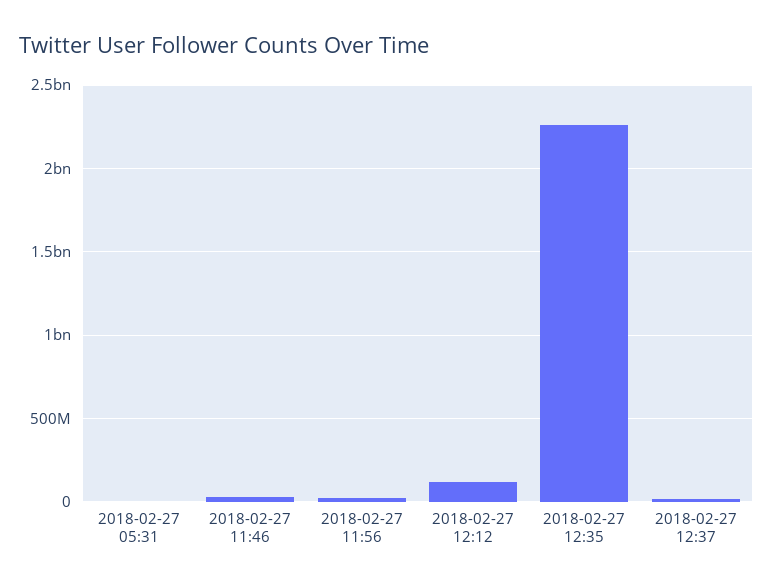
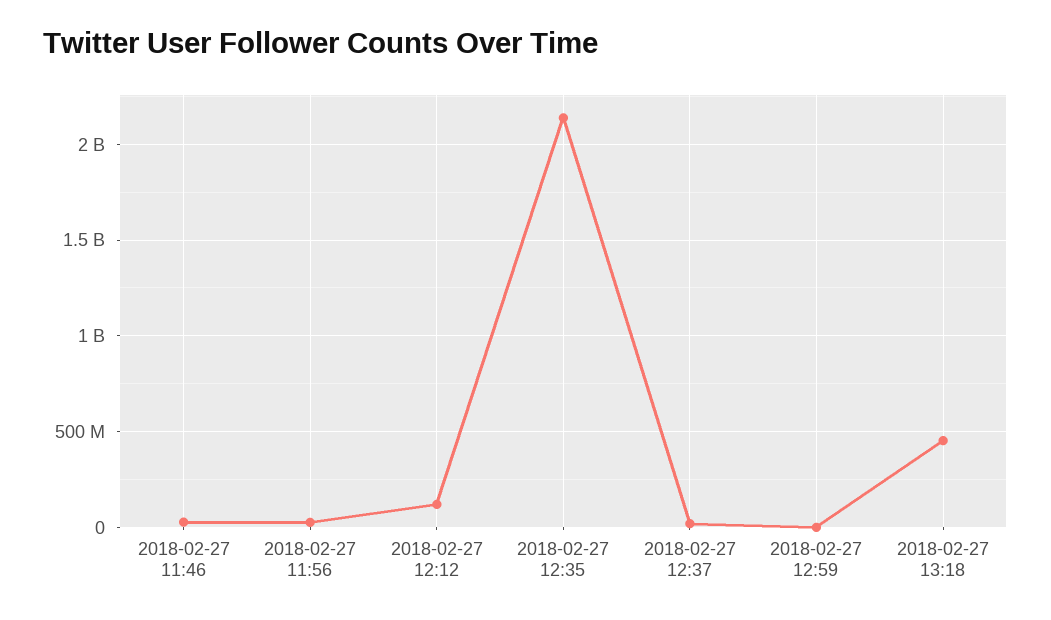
2018-02-27 05:31: 0 -> none
2018-02-27 12:35: 2250000000 -> 2150000000
2018-02-27 12:59: none -> 0
2018-02-27 13:18: none -> 450000000

